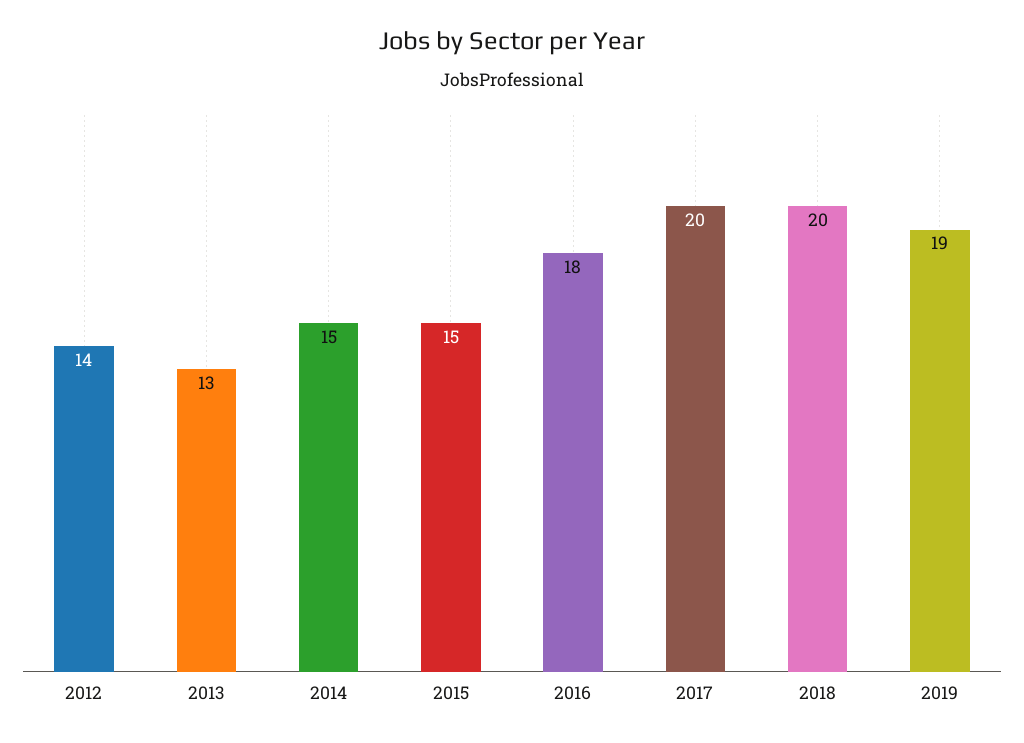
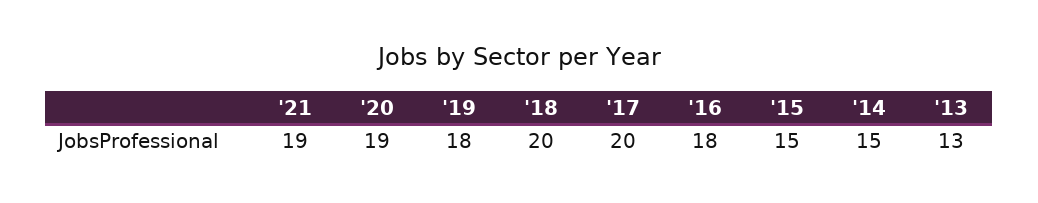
2012: 14 -> none
2019: 19 -> 18
'21: none -> 19
'20: none -> 19

